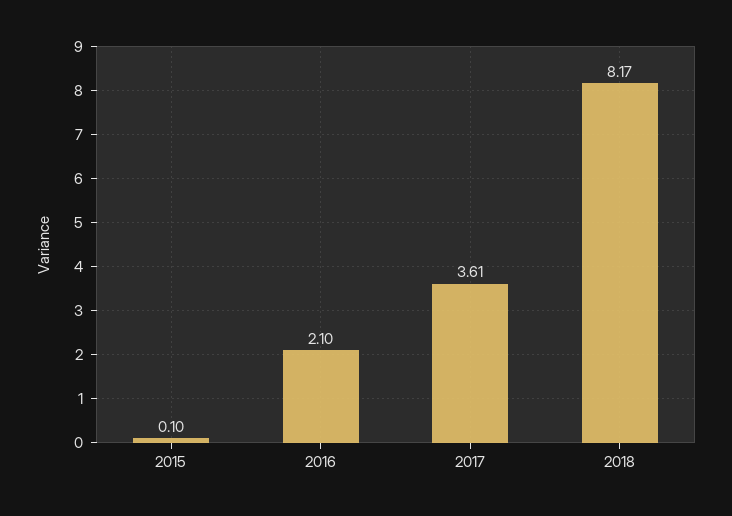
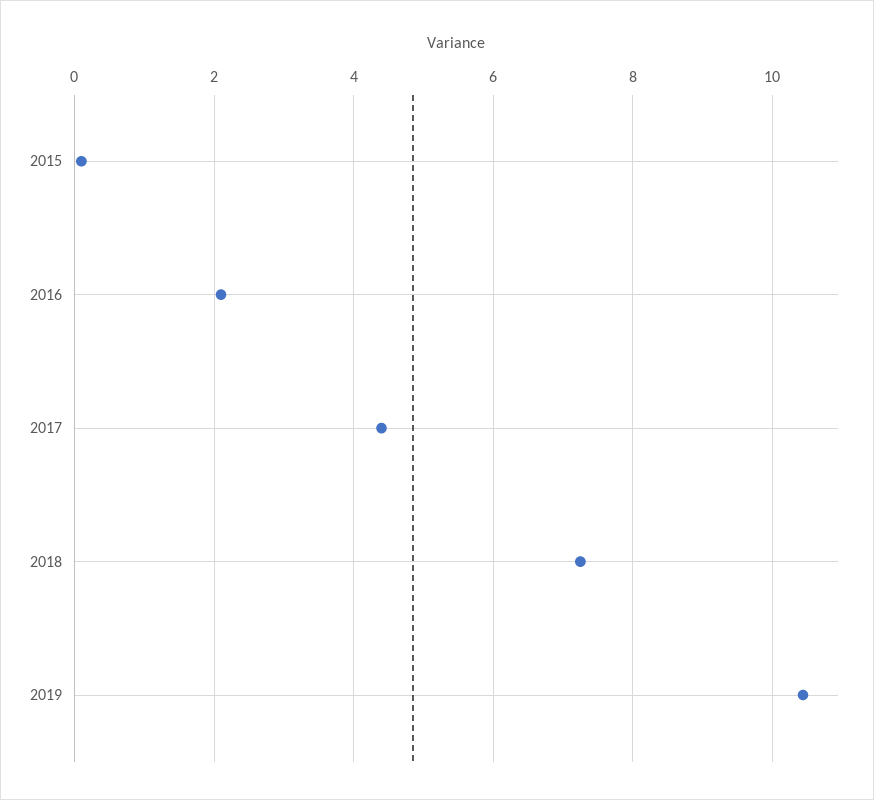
2017: 3.61 -> 4.4
2018: 8.17 -> 7.2
2019: none -> 10.4

